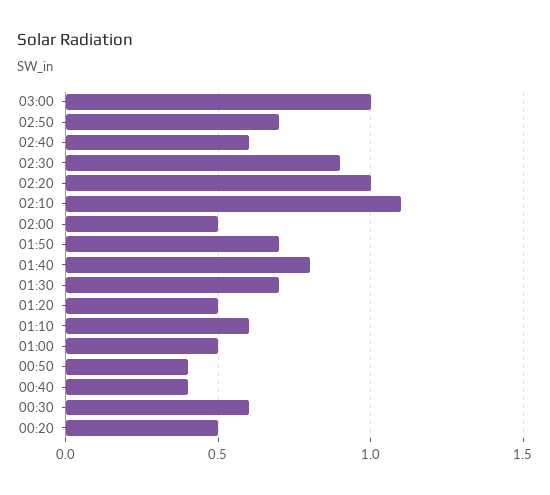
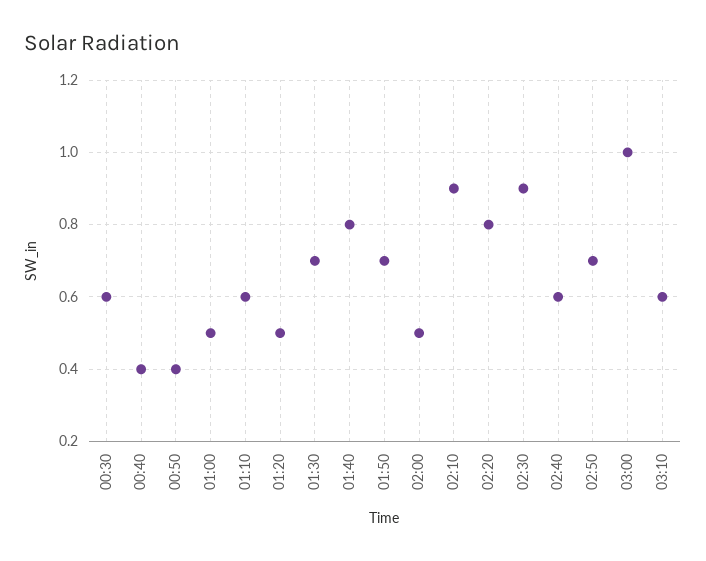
02:20: 1 -> 0.8
02:10: 1.1 -> 0.9
00:20: 0.5 -> none
03:10: none -> 0.6

